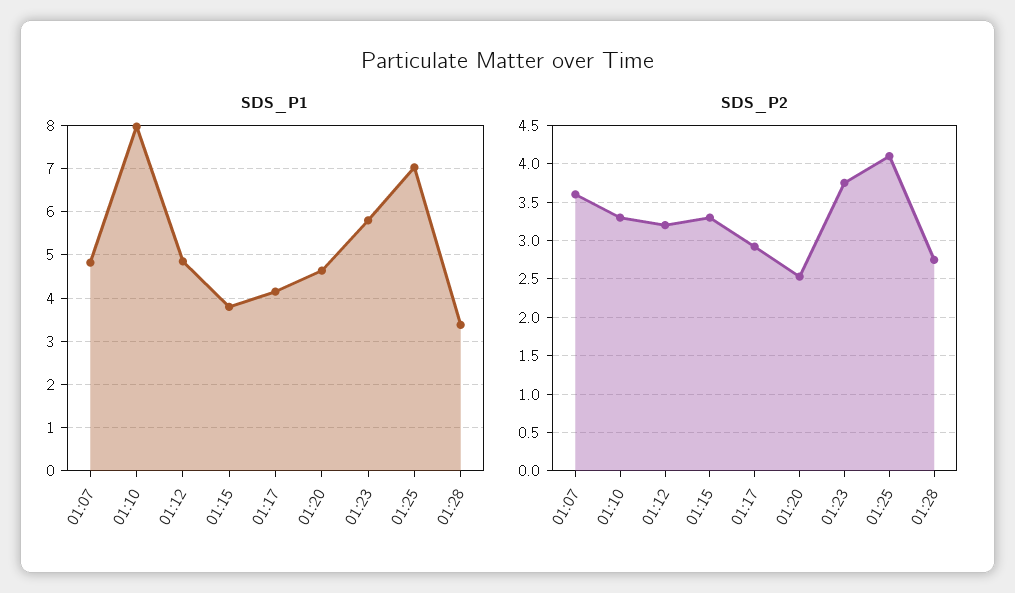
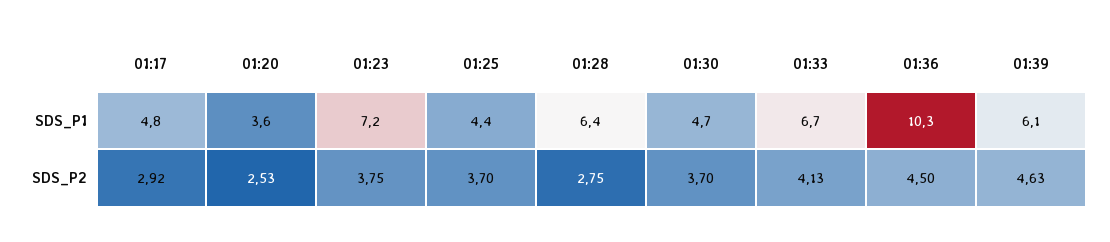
SDS_P1, 01:07: 4.8 -> none
SDS_P1, 01:10: 8 -> none
SDS_P1, 01:12: 4.8 -> none
SDS_P1, 01:15: 3.8 -> none
SDS_P1, 01:17: 4.2 -> 4.8
SDS_P1, 01:20: 4.6 -> 3.6
SDS_P1, 01:23: 5.8 -> 7.2
SDS_P1, 01:25: 7 -> 4.4
SDS_P1, 01:28: 3.4 -> 6.4
SDS_P2, 01:07: 3.6 -> none
SDS_P2, 01:10: 3.3 -> none
SDS_P2, 01:12: 3.2 -> none
SDS_P2, 01:15: 3.3 -> none
SDS_P2, 01:25: 4.1 -> 3.7
SDS_P1, 01:30: none -> 4.7
SDS_P1, 01:33: none -> 6.7
SDS_P1, 01:36: none -> 10.3
SDS_P1, 01:39: none -> 6.1
SDS_P2, 01:30: none -> 3.7
SDS_P2, 01:33: none -> 4.13
SDS_P2, 01:36: none -> 4.5
SDS_P2, 01:39: none -> 4.63

